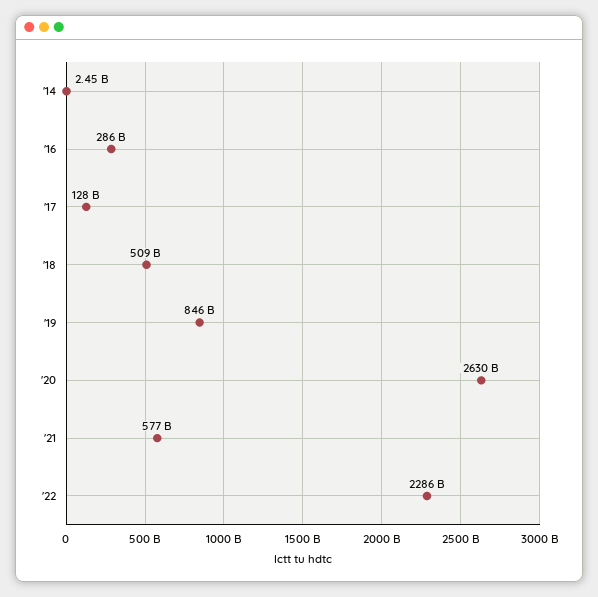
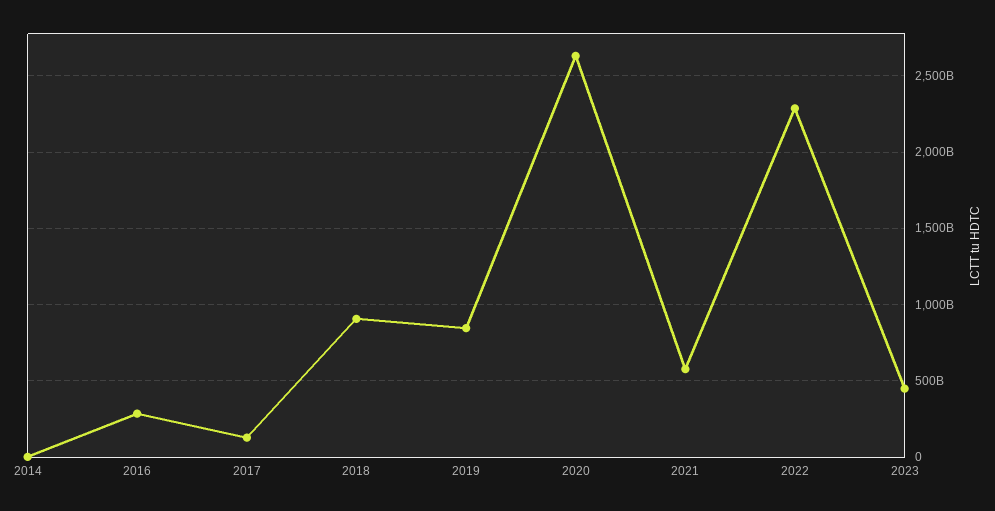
'18: 509000000000 -> 900000000000
2023: none -> 450000000000

